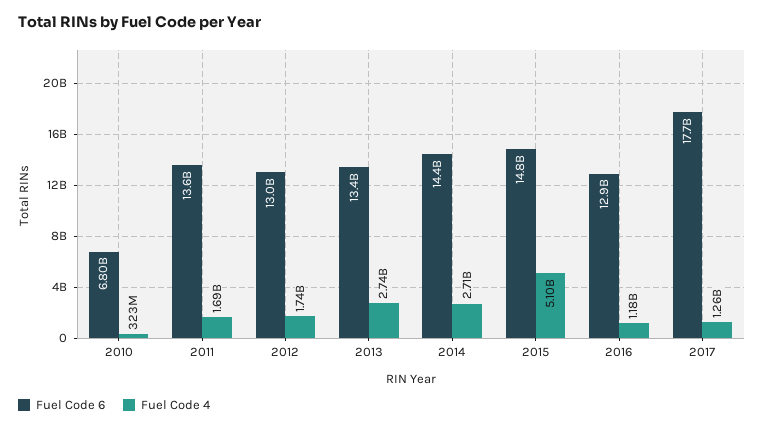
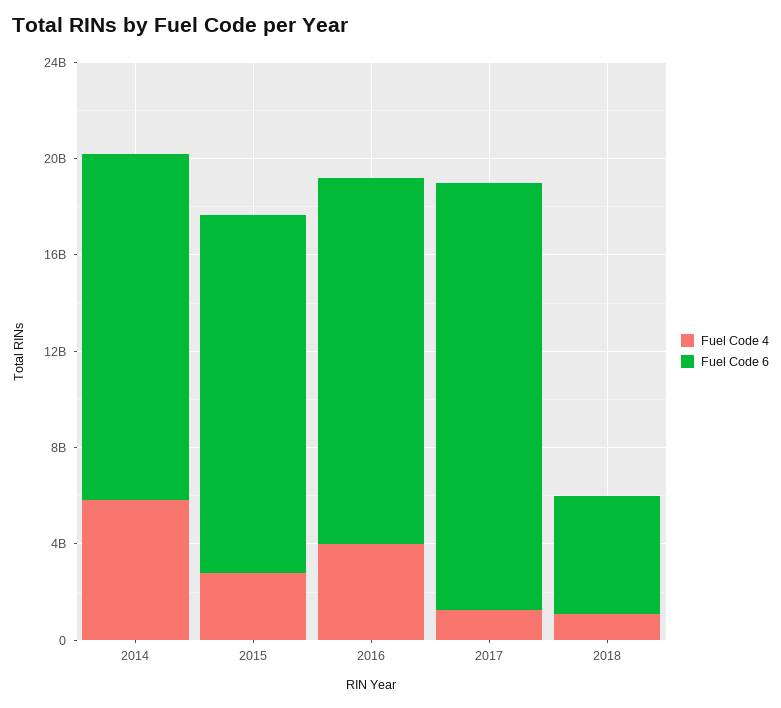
Fuel Code 6, 2010: 6800000000 -> none
Fuel Code 4, 2010: 323000000 -> none
Fuel Code 6, 2011: 13600000000 -> none
Fuel Code 4, 2011: 1690000000 -> none
Fuel Code 6, 2012: 13000000000 -> none
Fuel Code 4, 2012: 1740000000 -> none
Fuel Code 6, 2013: 13400000000 -> none
Fuel Code 4, 2013: 2740000000 -> none
Fuel Code 4, 2014: 2710000000 -> 6000000000
Fuel Code 4, 2015: 5100000000 -> 3000000000
Fuel Code 6, 2016: 12900000000 -> 15000000000
Fuel Code 4, 2016: 1180000000 -> 4000000000
Fuel Code 4, 2018: none -> 1000000000
Fuel Code 6, 2018: none -> 5000000000

